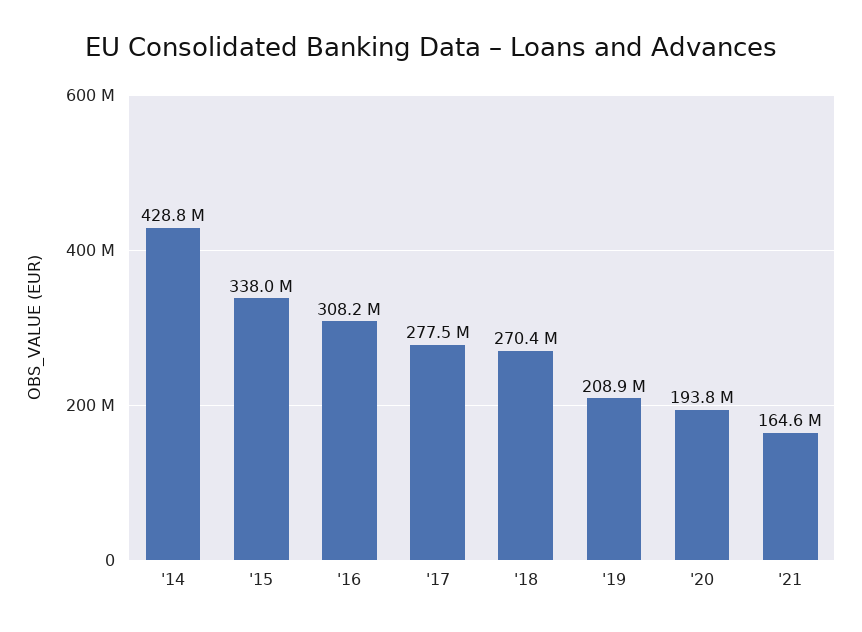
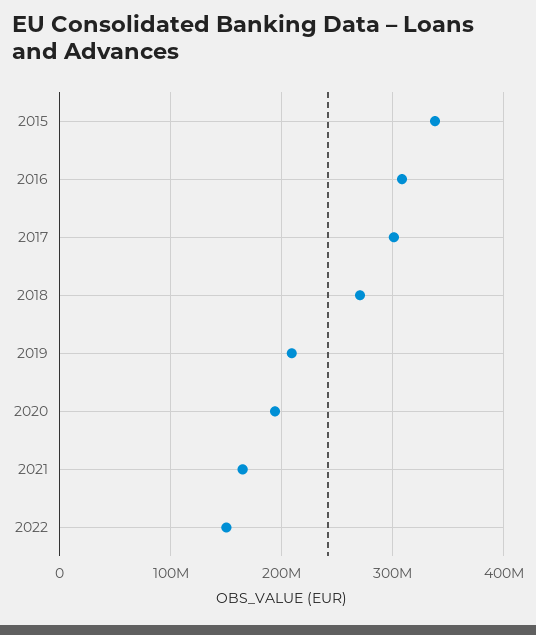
'14: 428800000 -> none
'17: 277500000 -> 300000000
2022: none -> 150000000

